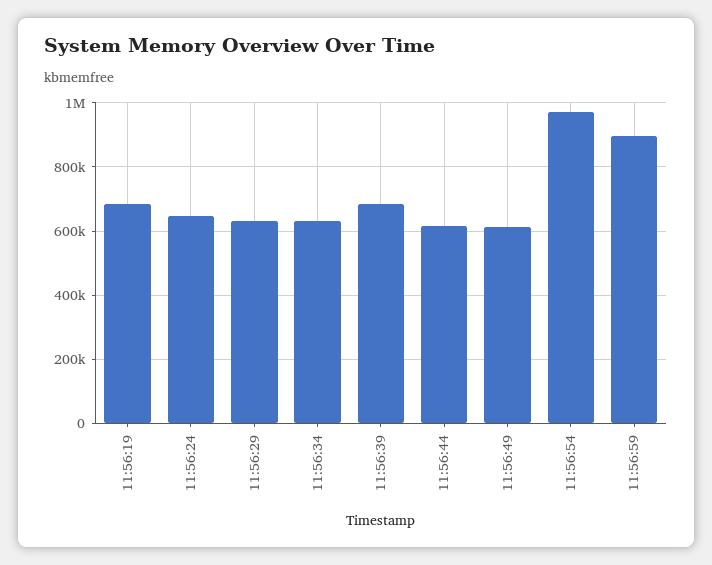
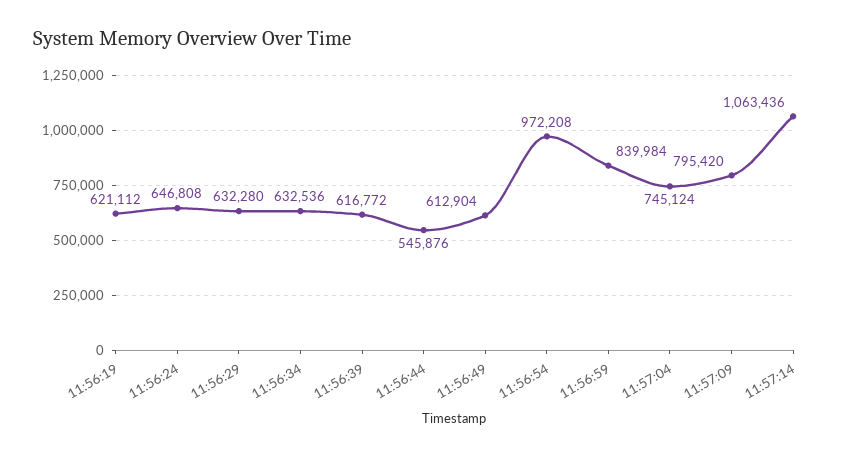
11:56:19: 680000 -> 621112
11:56:39: 680000 -> 616772
11:56:44: 620000 -> 545876
11:56:59: 900000 -> 839984
11:57:04: none -> 745124
11:57:09: none -> 795420
11:57:14: none -> 1063436

